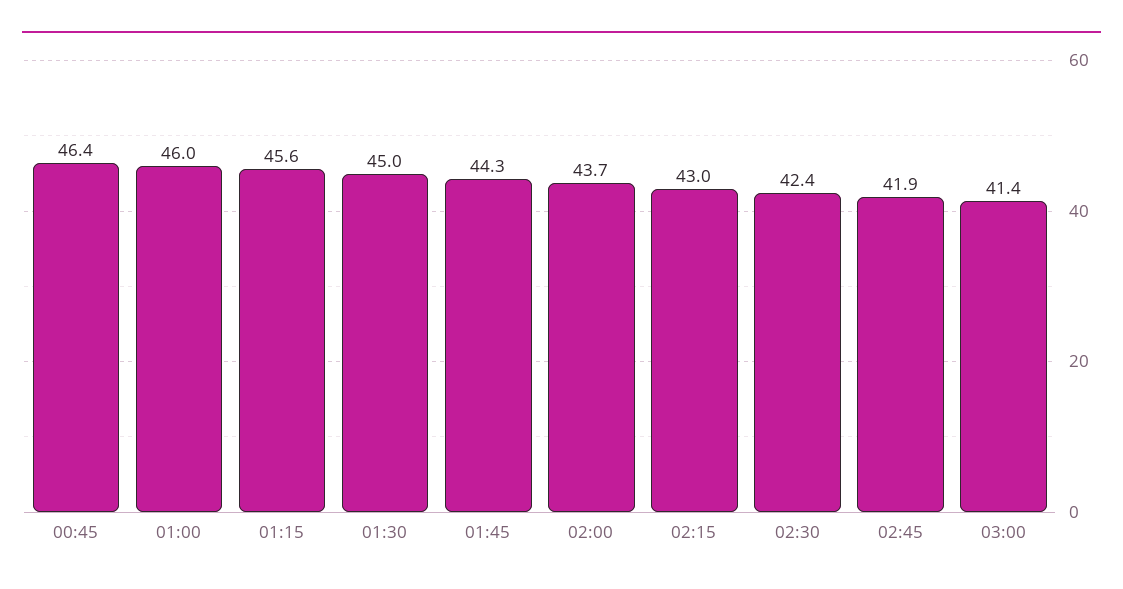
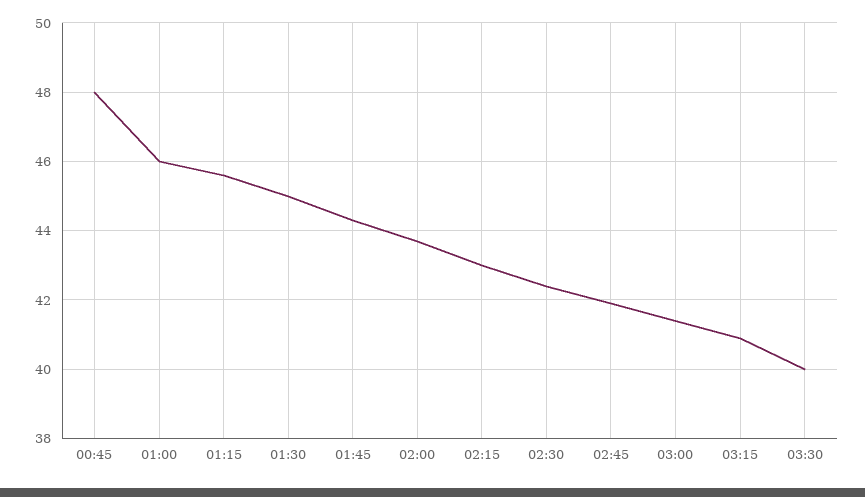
00:45: 46.4 -> 48
03:15: none -> 41
03:30: none -> 40

